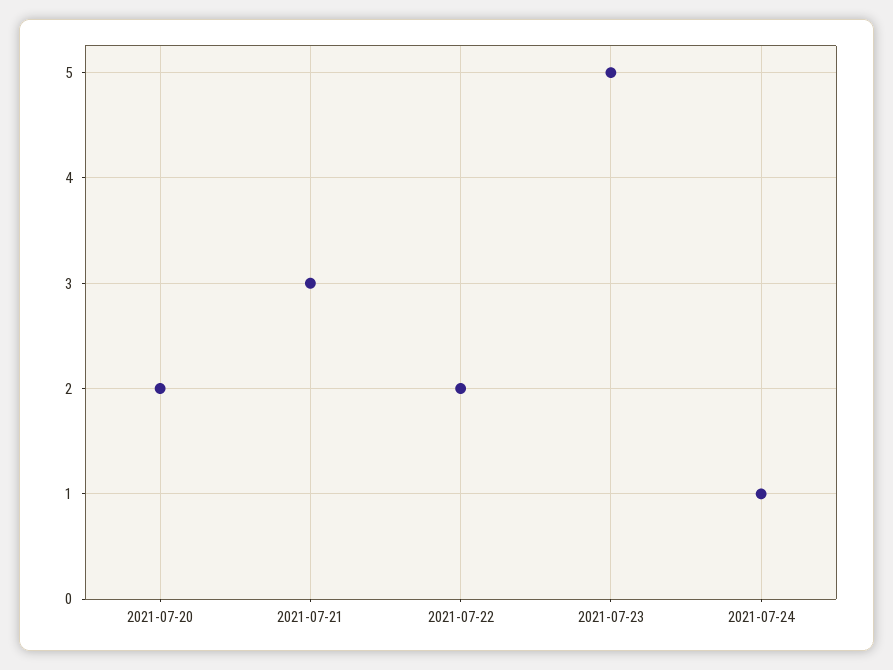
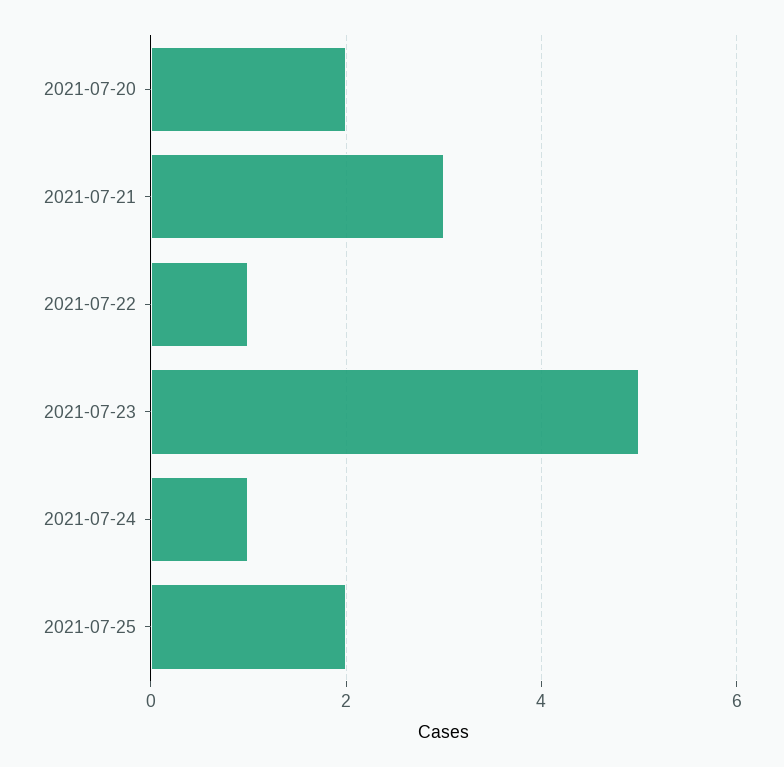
2021-07-22: 2 -> 1
2021-07-25: none -> 2

